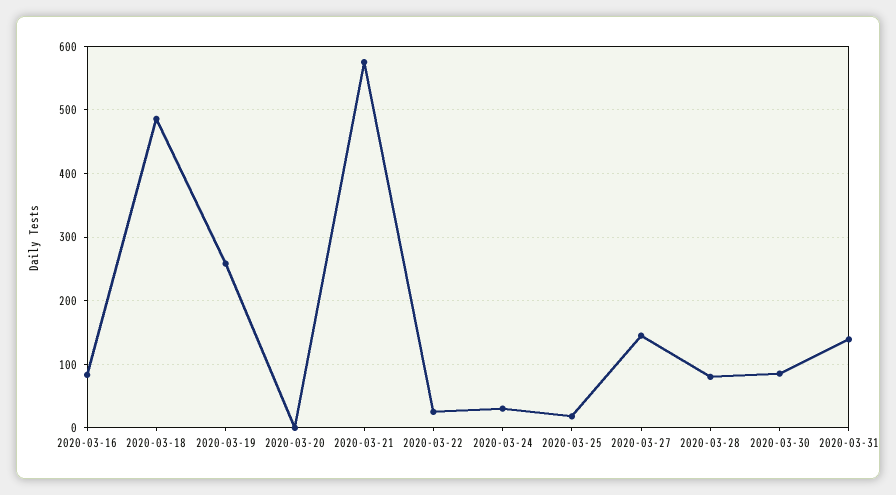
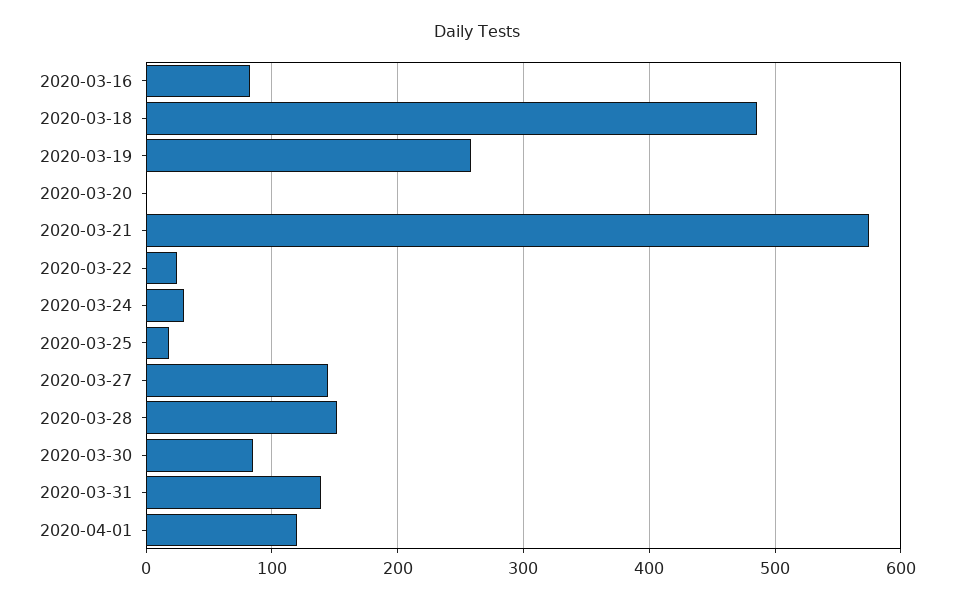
2020-03-28: 80 -> 150
2020-04-01: none -> 120

